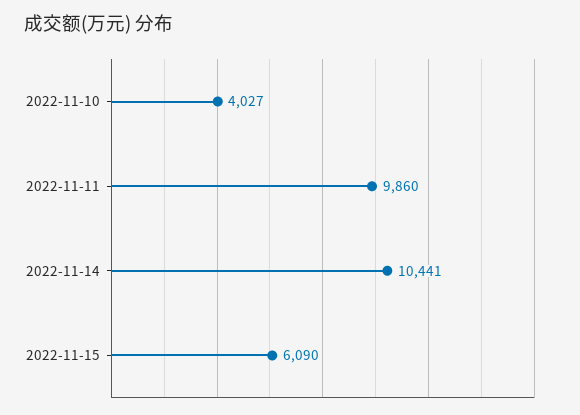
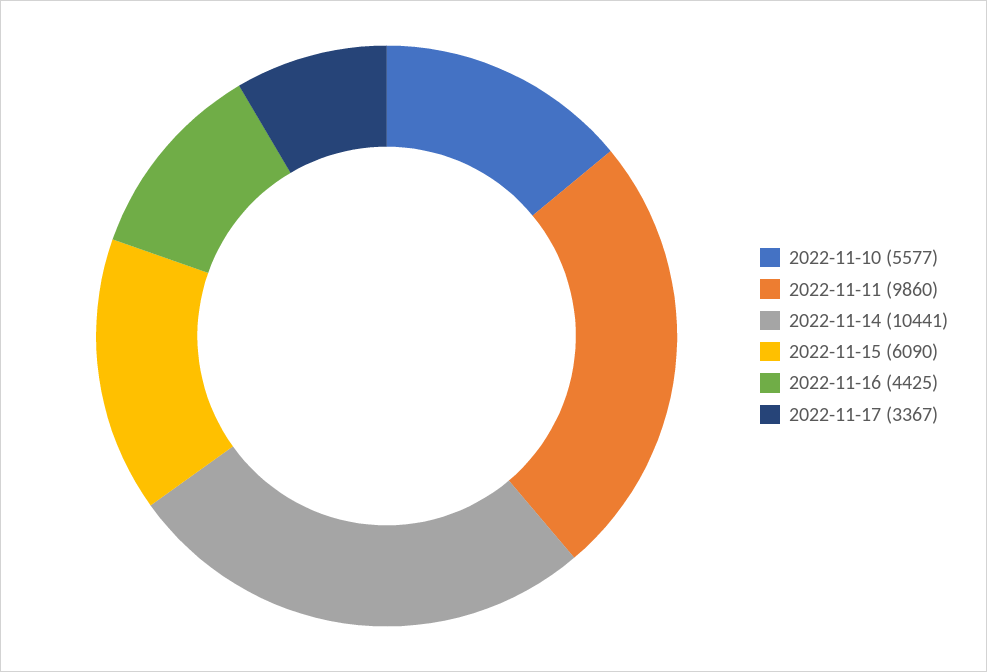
2022-11-10: 4027 -> 5577
2022-11-16: none -> 4425
2022-11-17: none -> 3367

